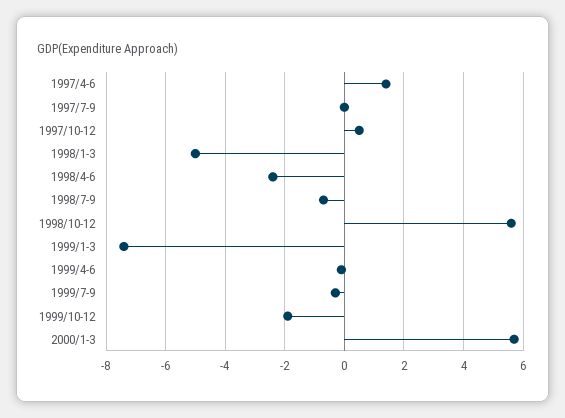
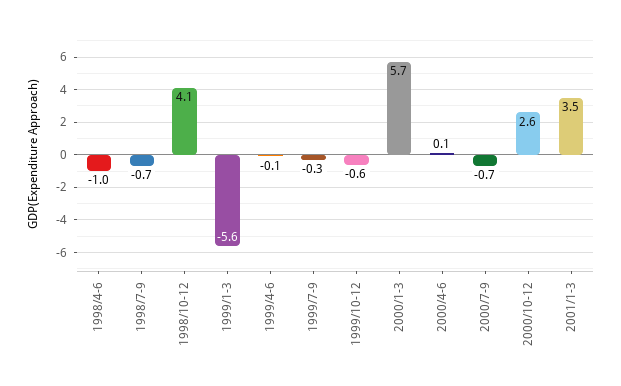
1997/4-6: 1.5 -> none
1997/7-9: 0 -> none
1997/10-12: 0.5 -> none
1998/1-3: -5 -> none
1998/4-6: -2.5 -> -1
1998/10-12: 5.5 -> 4.1
1999/1-3: -7.5 -> -5.6
1999/10-12: -2 -> -0.6
2000/4-6: none -> 0.1
2000/7-9: none -> -0.7
2000/10-12: none -> 2.6
2001/1-3: none -> 3.5

